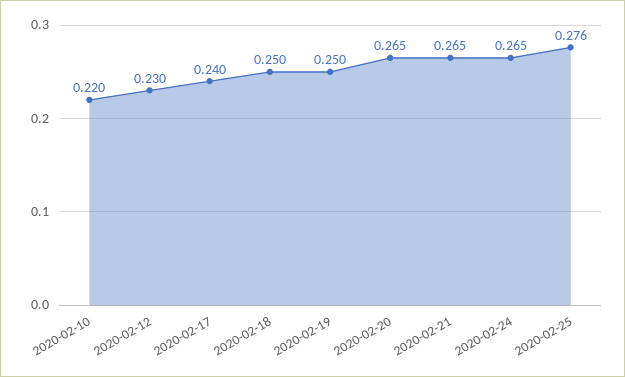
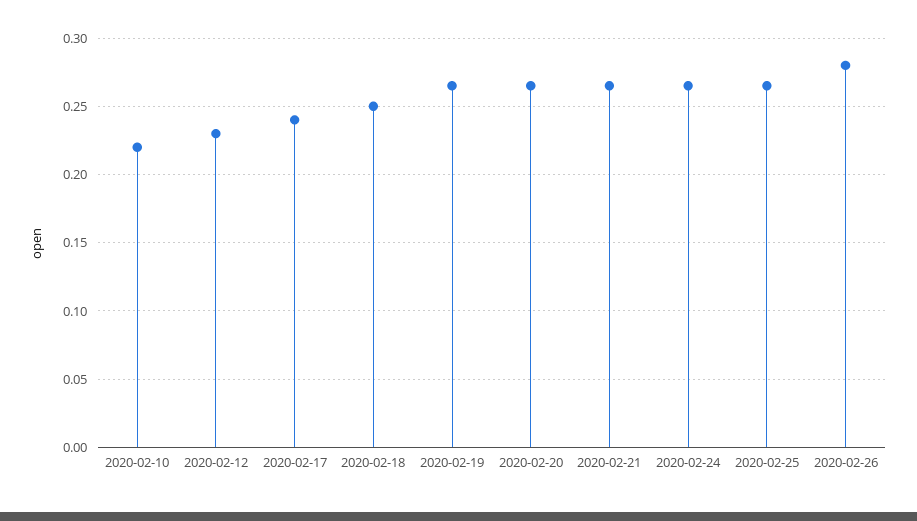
2020-02-19: 0.25 -> 0.265
2020-02-25: 0.276 -> 0.265
2020-02-26: none -> 0.28

